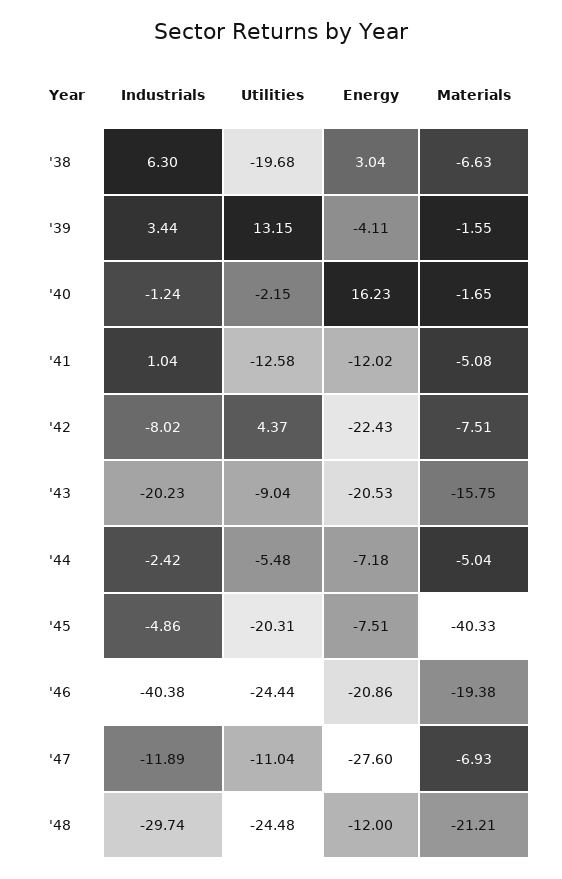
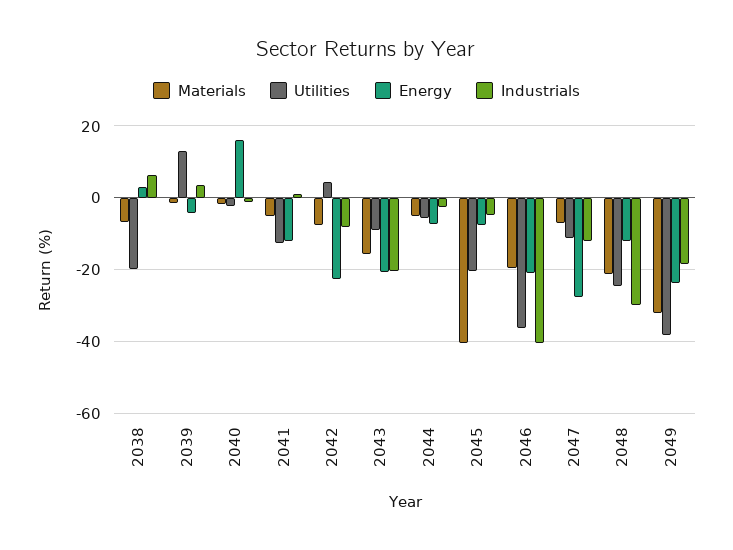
Utilities, '46: -24.44 -> -36
Materials, 2049: none -> -32
Utilities, 2049: none -> -38
Energy, 2049: none -> -24
Industrials, 2049: none -> -18

